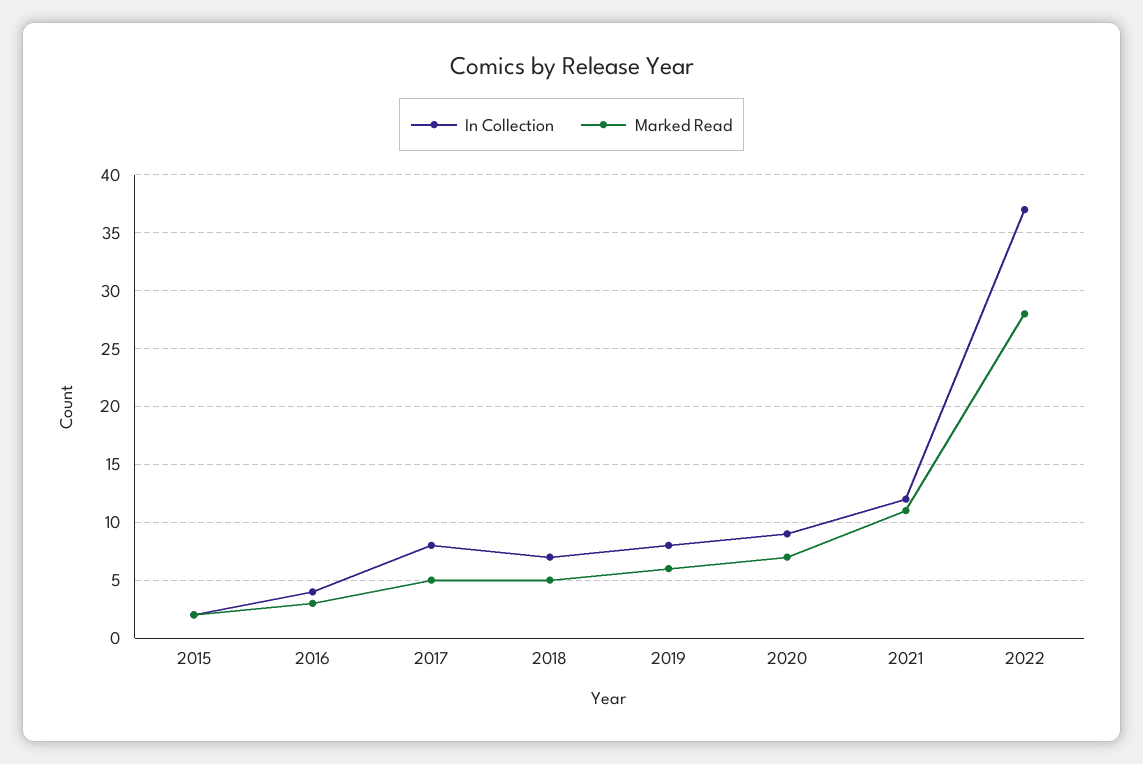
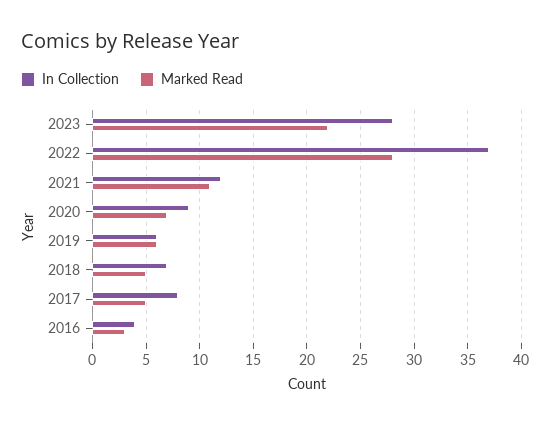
In Collection, 2015: 2 -> none
Marked Read, 2015: 2 -> none
In Collection, 2019: 8 -> 6
In Collection, 2023: none -> 28
Marked Read, 2023: none -> 22

